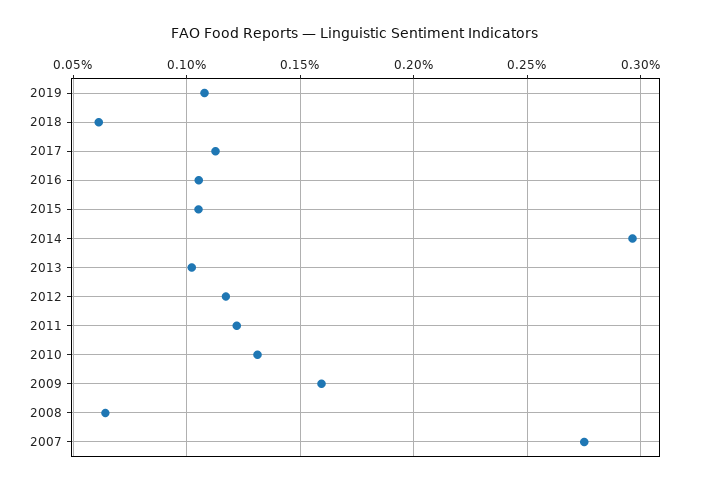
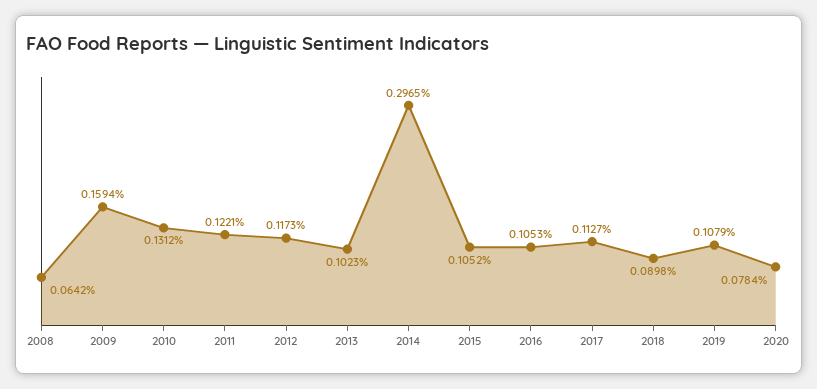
2018: 0.06 -> 0.0898
2007: 0.275 -> none
2020: none -> 0.0784

